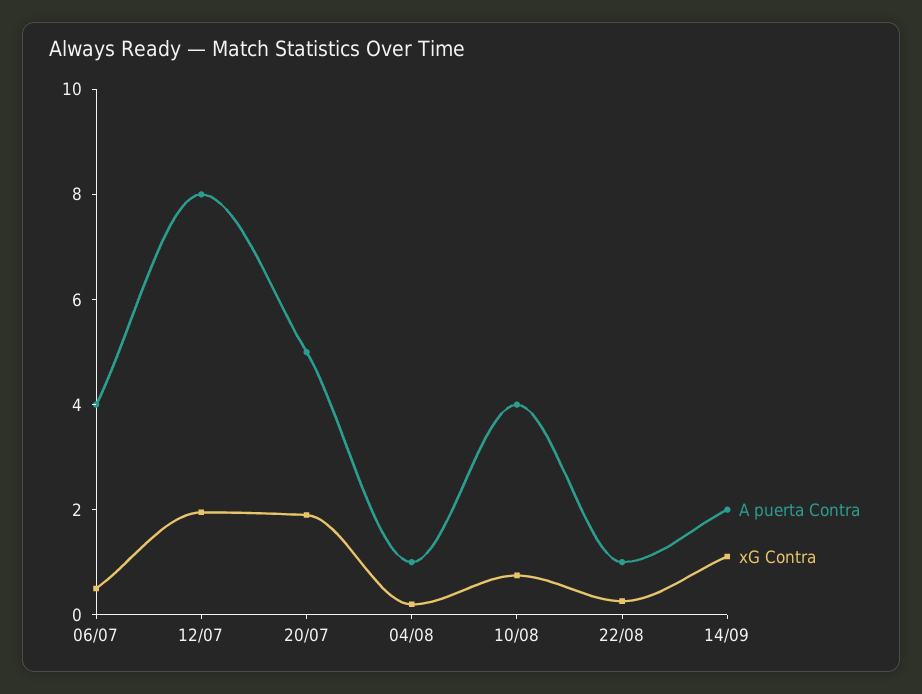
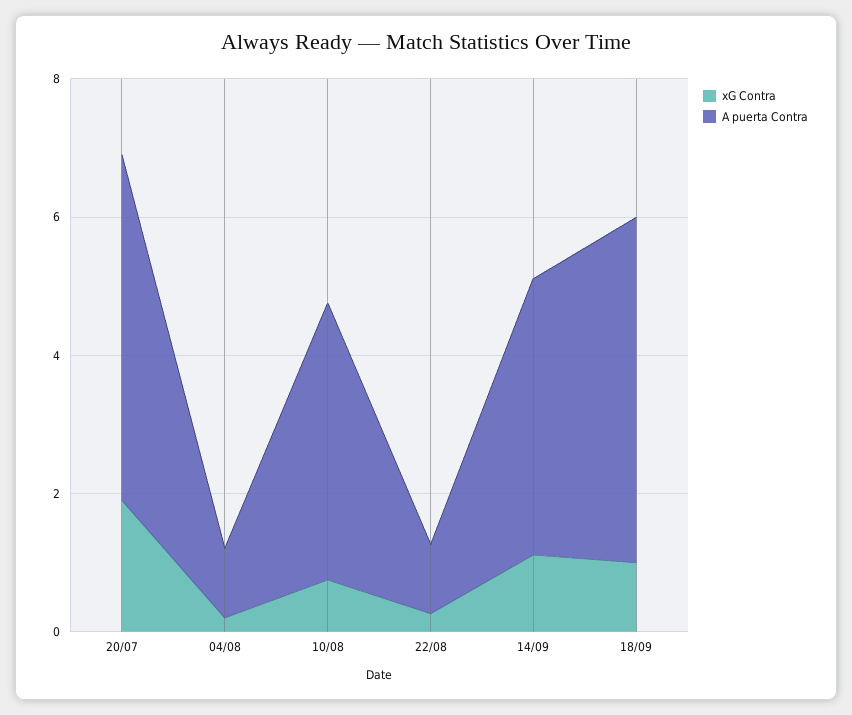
A puerta Contra, 06/07: 4 -> none
xG Contra, 06/07: 0.5 -> none
A puerta Contra, 12/07: 8 -> none
xG Contra, 12/07: 2 -> none
A puerta Contra, 14/09: 2 -> 4
xG Contra, 18/09: none -> 1
A puerta Contra, 18/09: none -> 5

